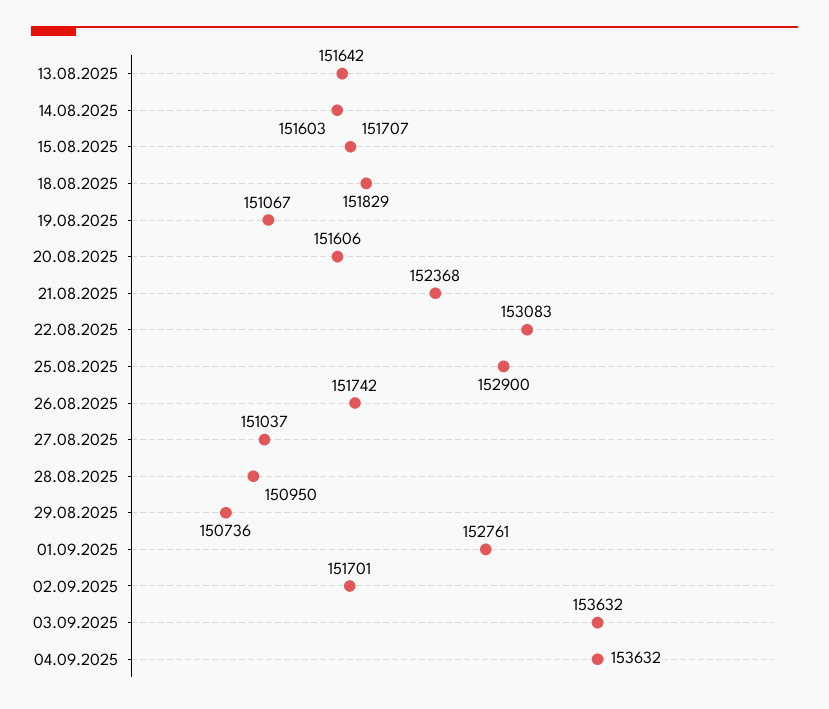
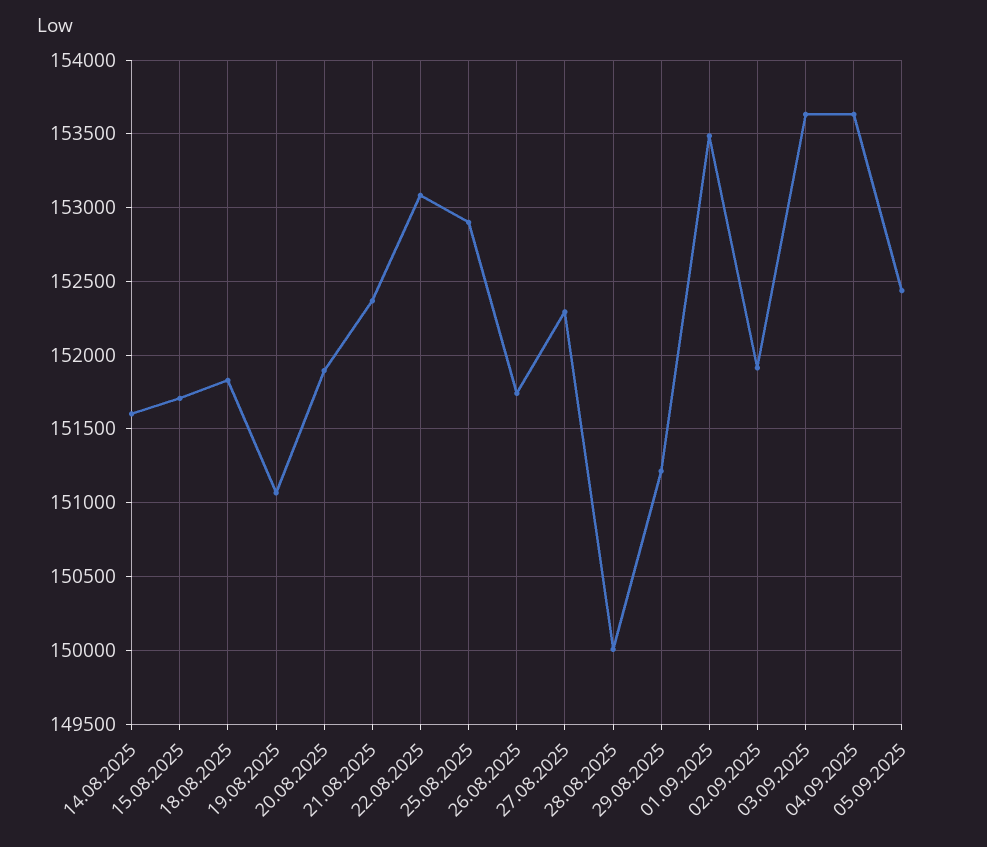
13.08.2025: 151642 -> none
20.08.2025: 151606 -> 151900
27.08.2025: 151037 -> 152300
28.08.2025: 150950 -> 150000
29.08.2025: 150736 -> 151200
01.09.2025: 152761 -> 153500
02.09.2025: 151701 -> 151900
05.09.2025: none -> 152450

